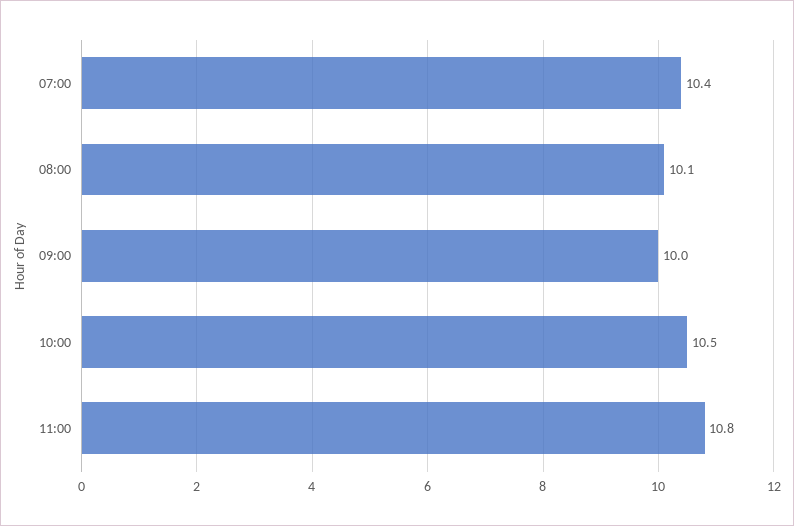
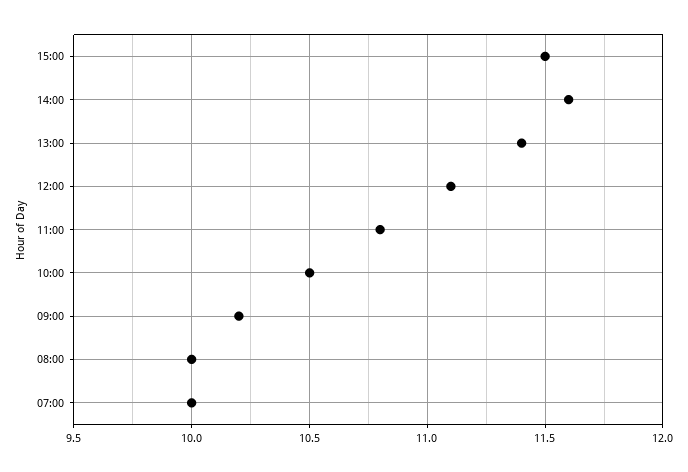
07:00: 10.4 -> 10
08:00: 10.1 -> 10
09:00: 10 -> 10.2
15:00: none -> 11.5
14:00: none -> 11.6
13:00: none -> 11.4
12:00: none -> 11.1

